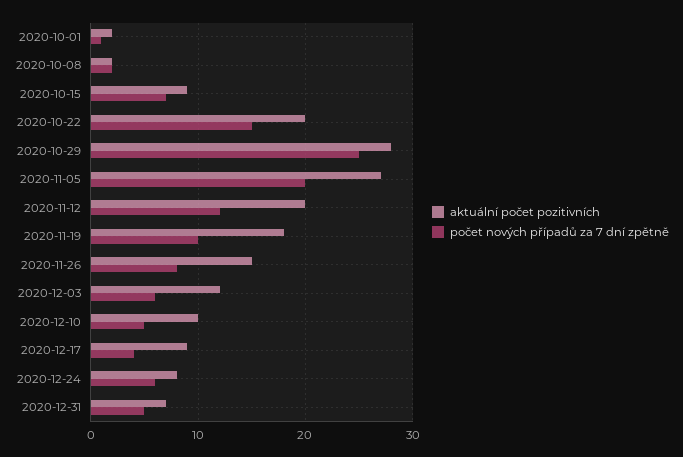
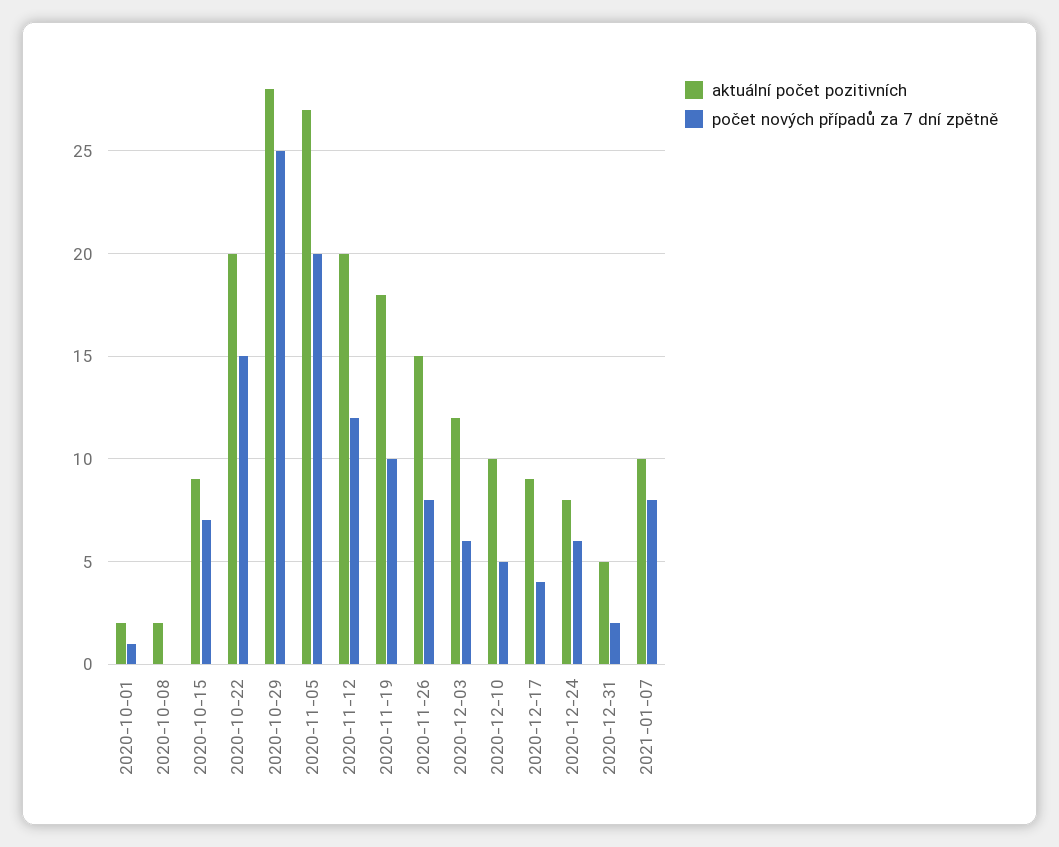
počet nových případů za 7 dní zpětně, 2020-10-08: 2 -> 0
aktuální počet pozitivních, 2020-12-31: 7 -> 5
počet nových případů za 7 dní zpětně, 2020-12-31: 5 -> 2
aktuální počet pozitivních, 2021-01-07: none -> 10
počet nových případů za 7 dní zpětně, 2021-01-07: none -> 8

